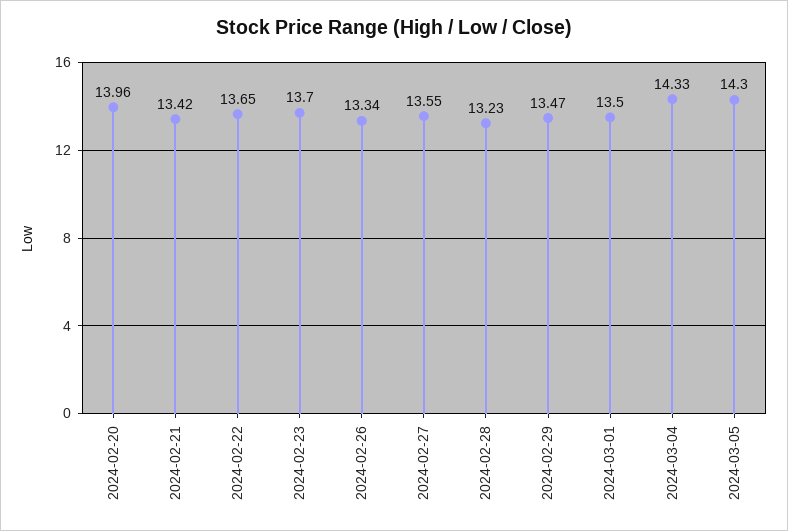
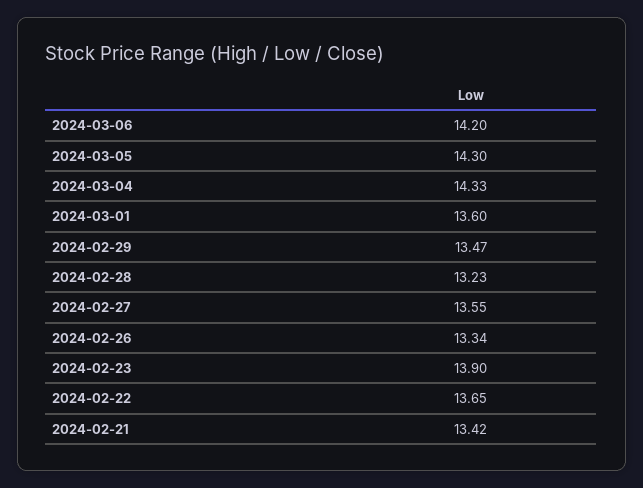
2024-02-20: 13.96 -> none
2024-02-23: 13.7 -> 13.9
2024-03-01: 13.5 -> 13.6
2024-03-06: none -> 14.2

